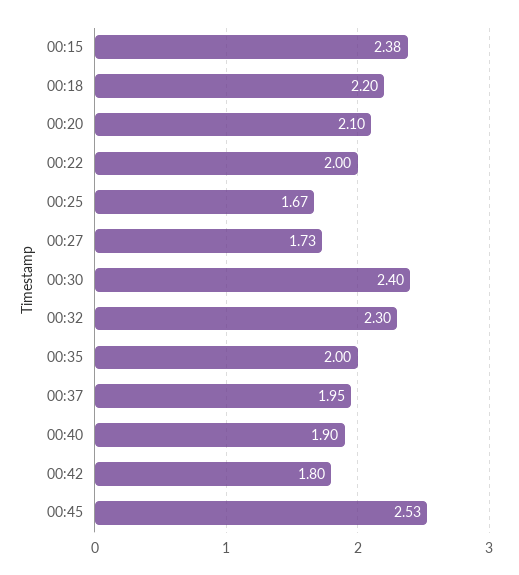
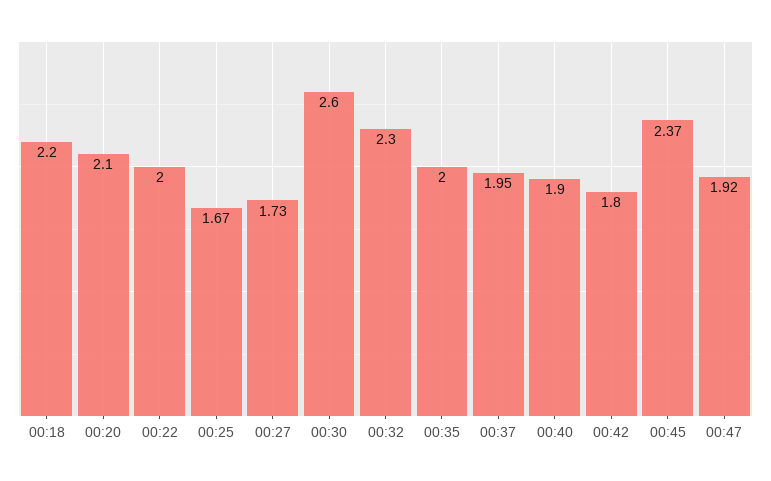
00:15: 2.38 -> none
00:30: 2.4 -> 2.6
00:45: 2.53 -> 2.37
00:47: none -> 1.92

